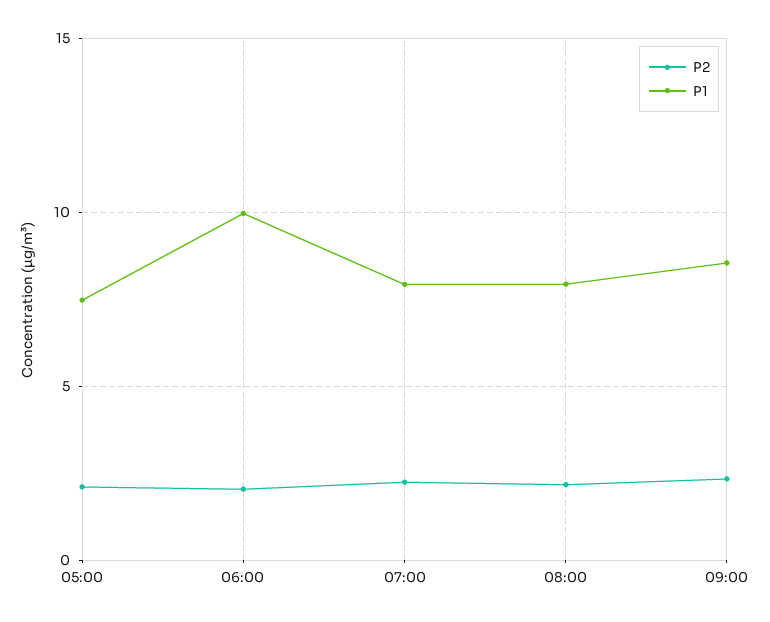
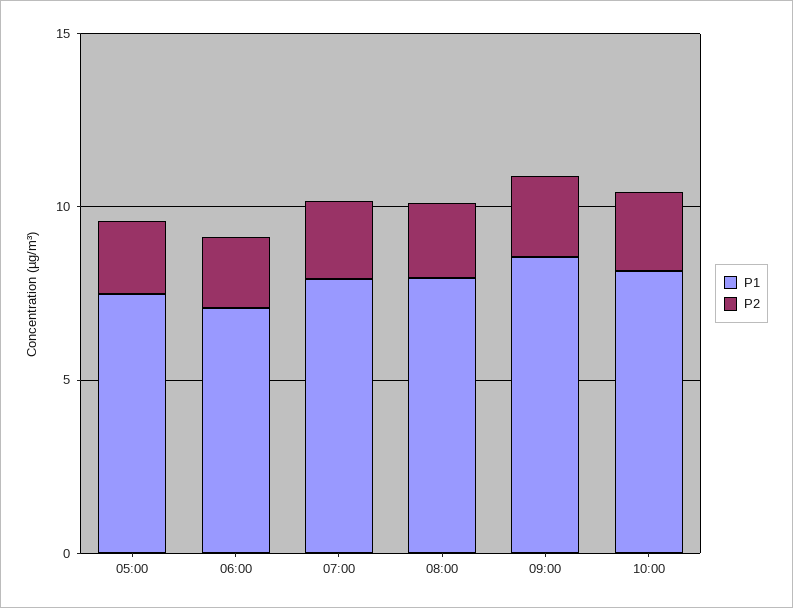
P1, 06:00: 10 -> 7
P1, 10:00: none -> 8
P2, 10:00: none -> 2

